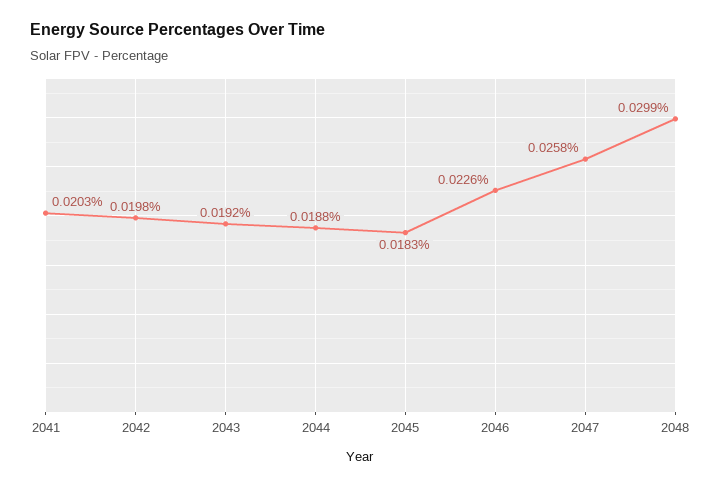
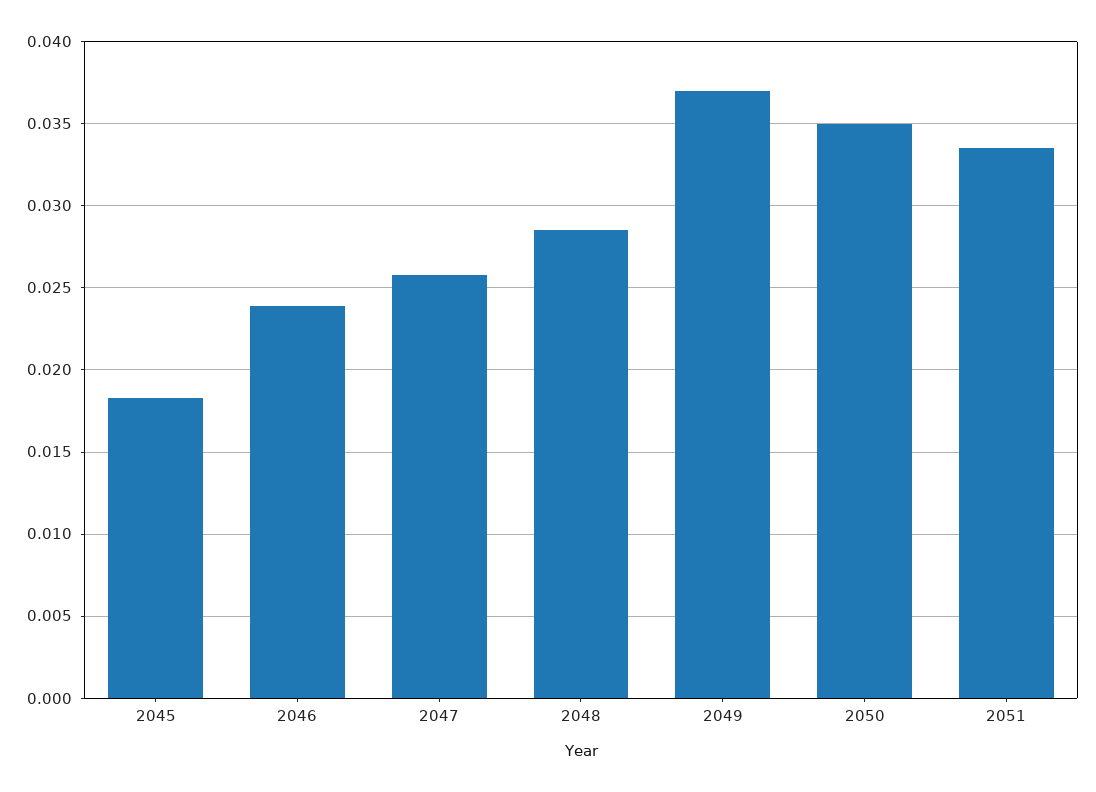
2041: 0.0203 -> none
2042: 0.0198 -> none
2043: 0.0192 -> none
2044: 0.0188 -> none
2046: 0.0226 -> 0.024
2048: 0.0299 -> 0.0285
2049: none -> 0.037
2050: none -> 0.035
2051: none -> 0.0335

